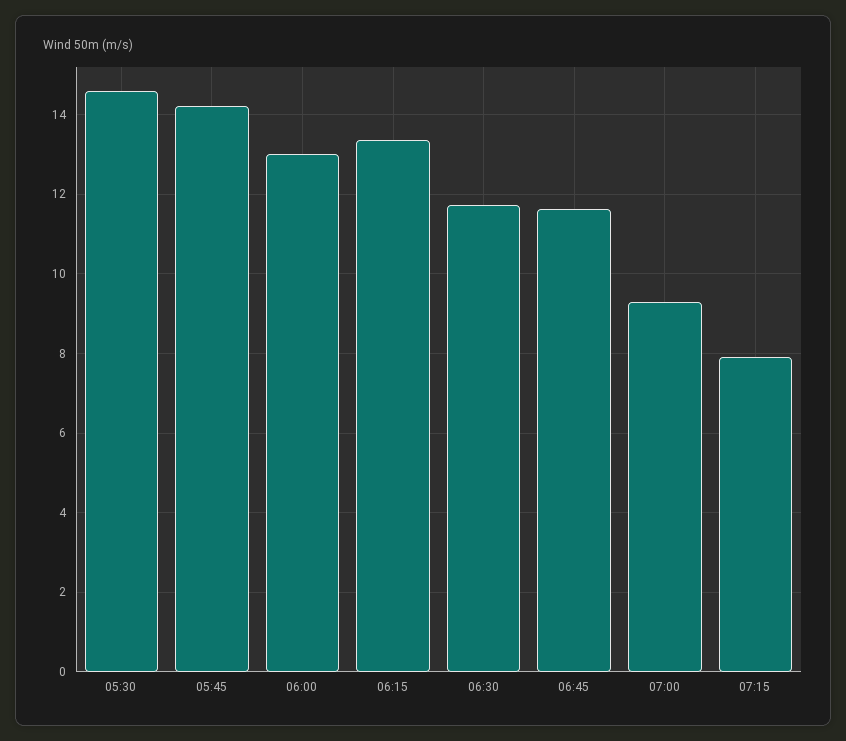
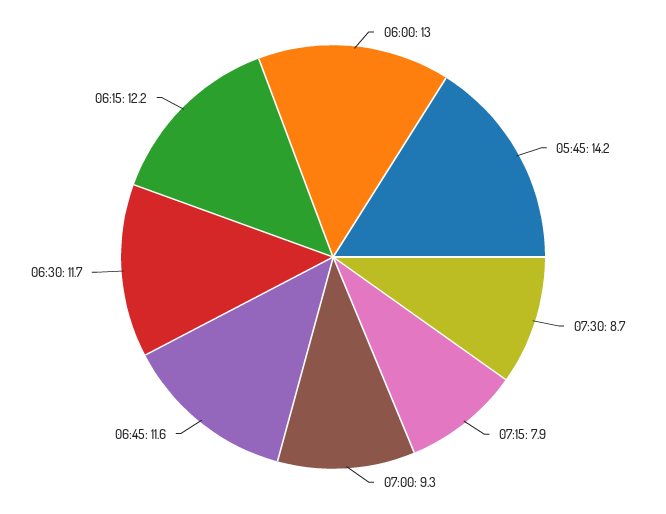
05:30: 14.6 -> none
06:15: 13.4 -> 12.2
07:30: none -> 8.7

